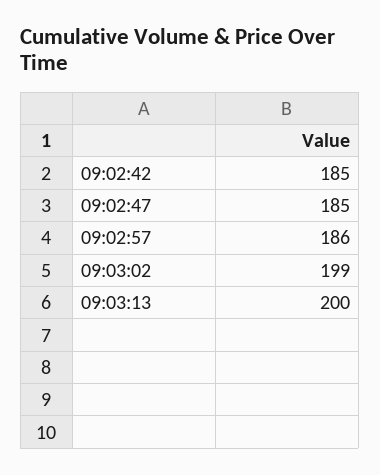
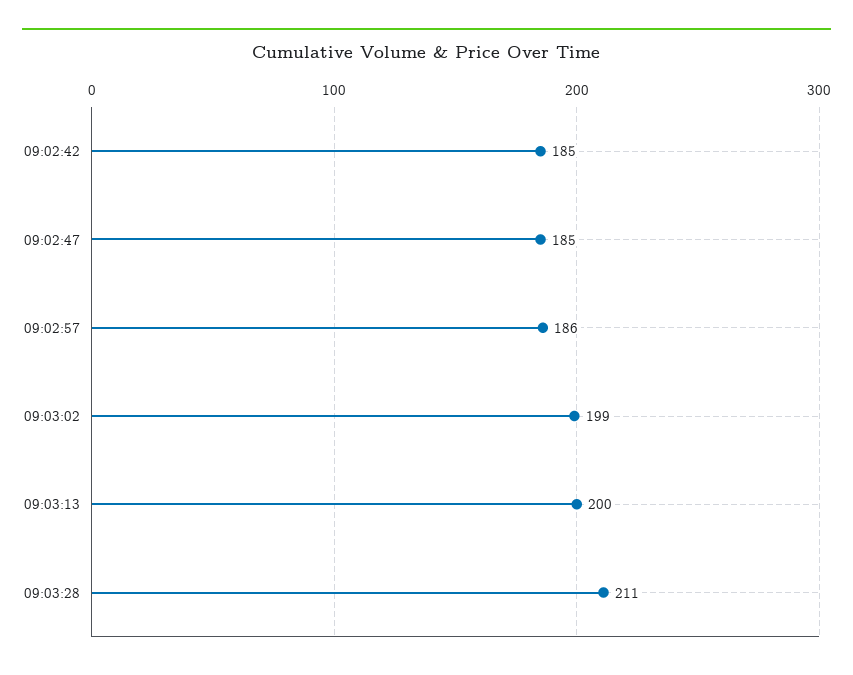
09:03:28: none -> 211

